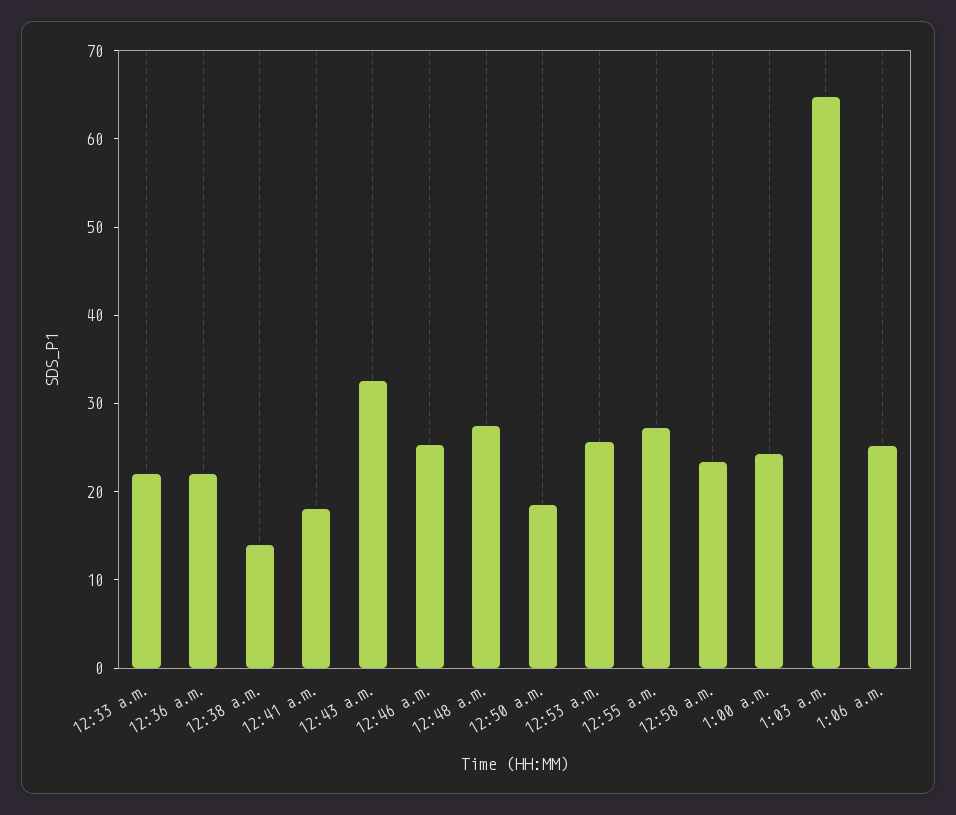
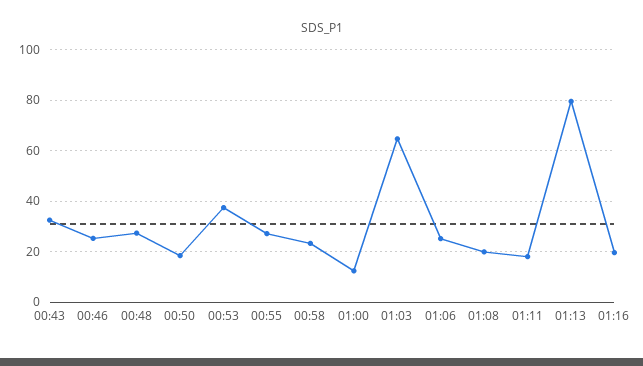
12:33 a.m.: 22 -> none
12:36 a.m.: 22 -> none
12:38 a.m.: 14 -> none
12:41 a.m.: 18 -> none
12:53 a.m.: 26 -> 37.5
1:00 a.m.: 24 -> 12.5
01:08: none -> 20
01:11: none -> 17.5
01:13: none -> 80
01:16: none -> 20

